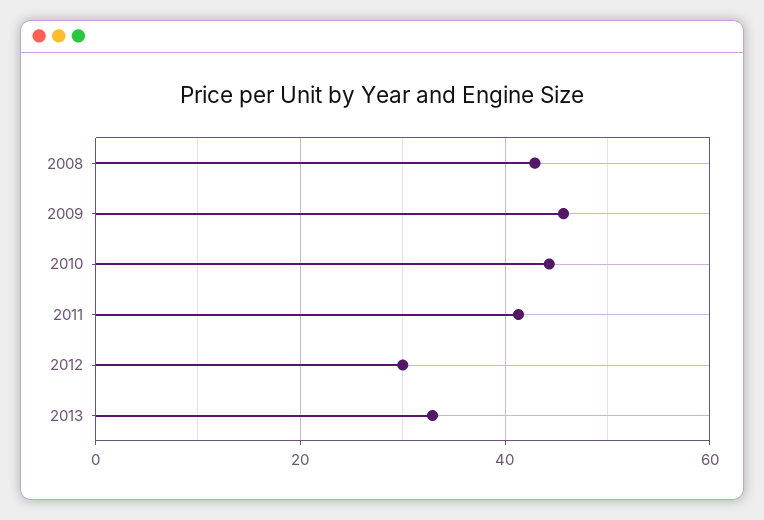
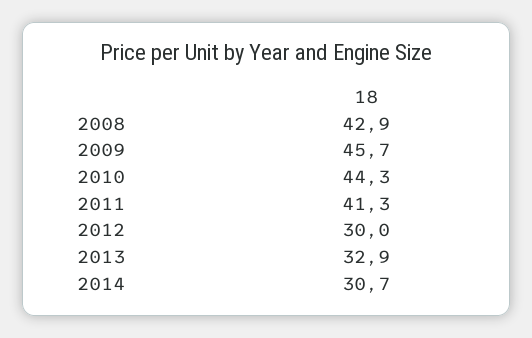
2014: none -> 30.7

